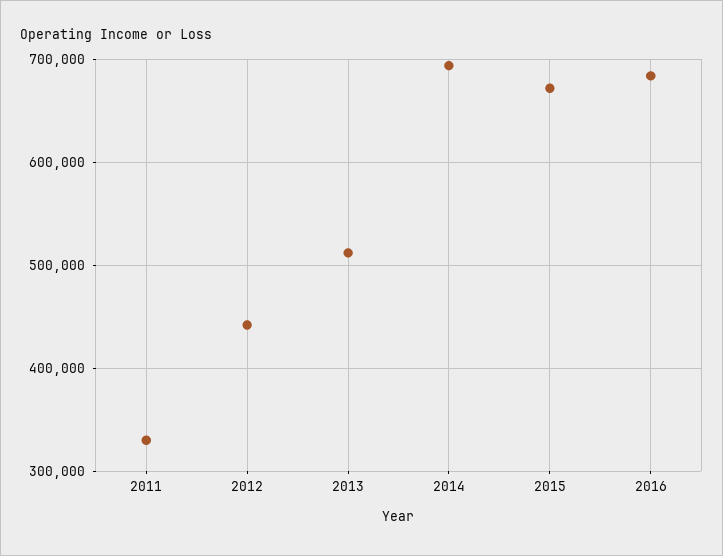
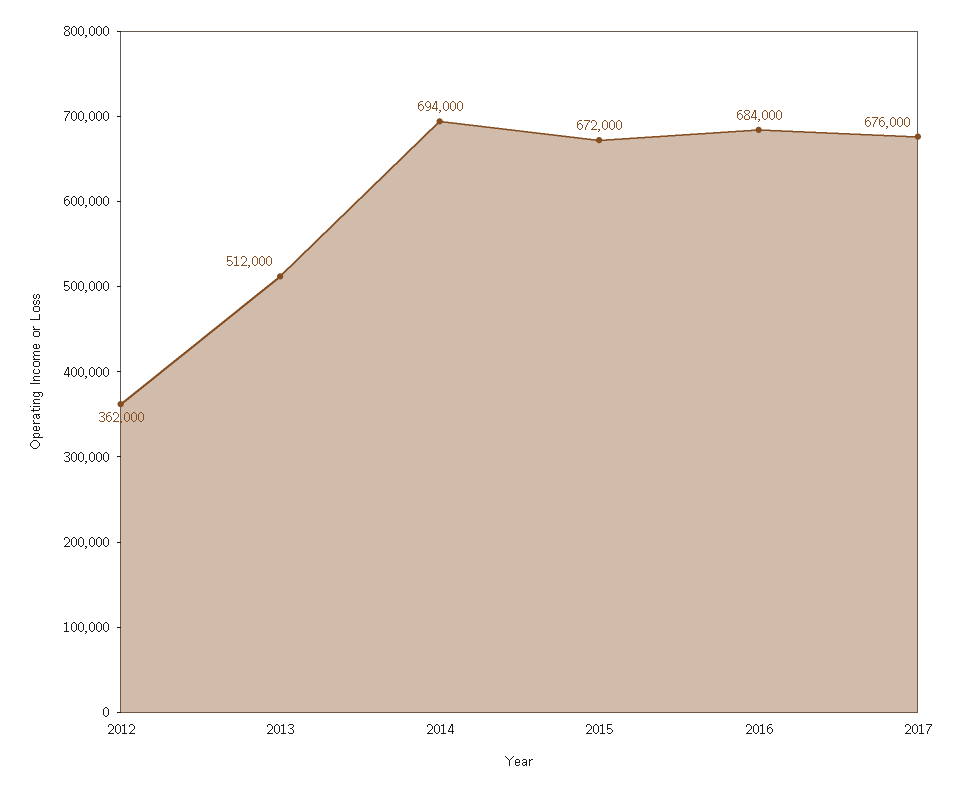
2011: 330000 -> none
2012: 440000 -> 362000
2017: none -> 676000

